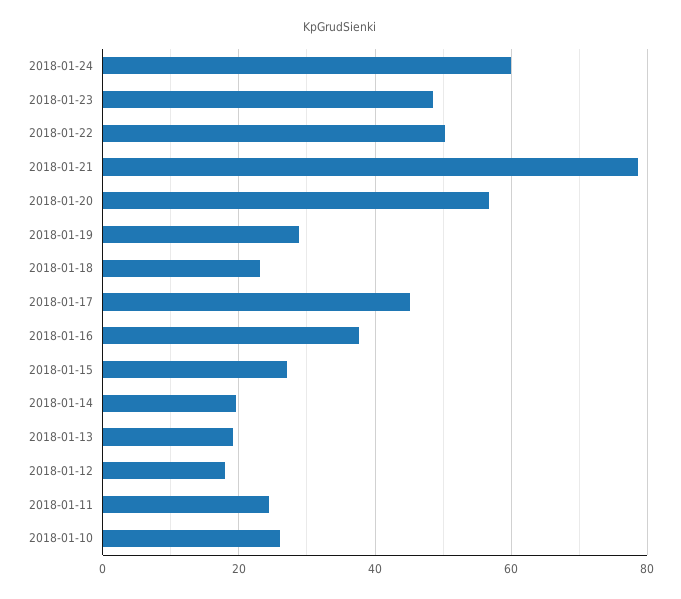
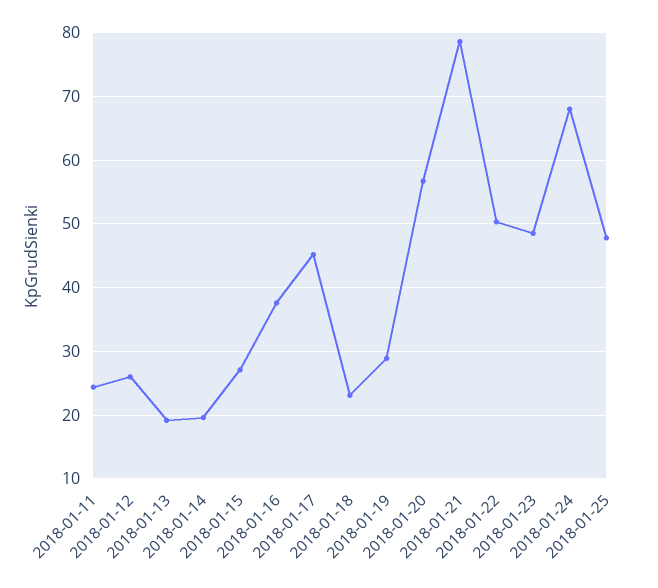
2018-01-24: 60 -> 68
2018-01-12: 18 -> 26
2018-01-10: 26 -> none
2018-01-25: none -> 48

